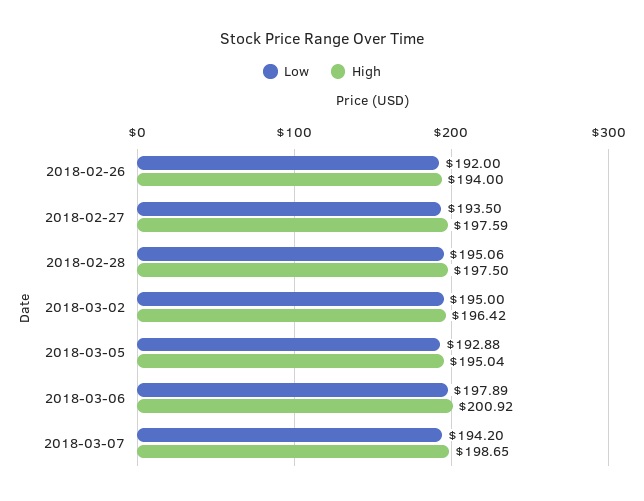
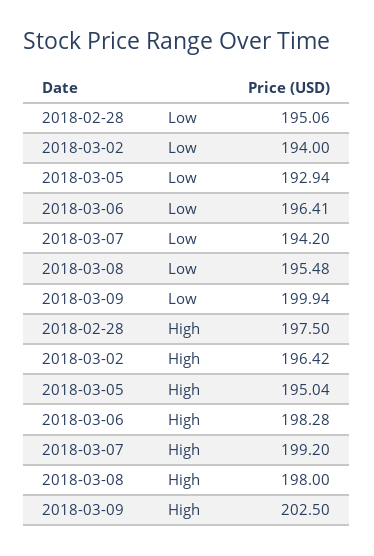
Low, 2018-02-26: 192 -> none
High, 2018-02-26: 194 -> none
Low, 2018-02-27: 193.5 -> none
High, 2018-02-27: 197.59 -> none
Low, 2018-03-02: 195 -> 194
Low, 2018-03-05: 192.88 -> 192.94
Low, 2018-03-06: 197.89 -> 196.41
High, 2018-03-06: 200.92 -> 198.28
High, 2018-03-07: 198.65 -> 199.2
Low, 2018-03-08: none -> 195.48
Low, 2018-03-09: none -> 199.94
High, 2018-03-08: none -> 198
High, 2018-03-09: none -> 202.5

